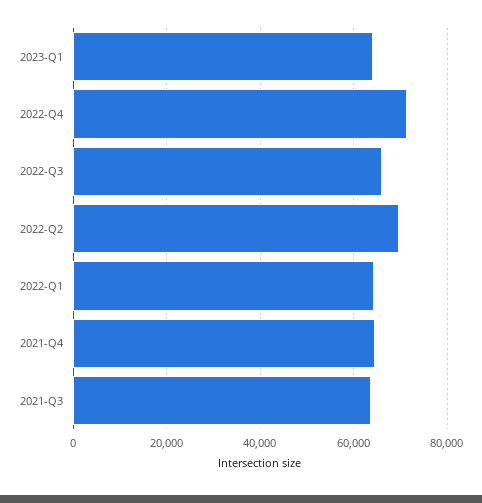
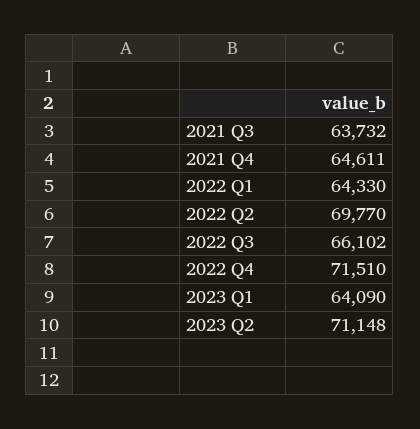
2023 Q2: none -> 71148

